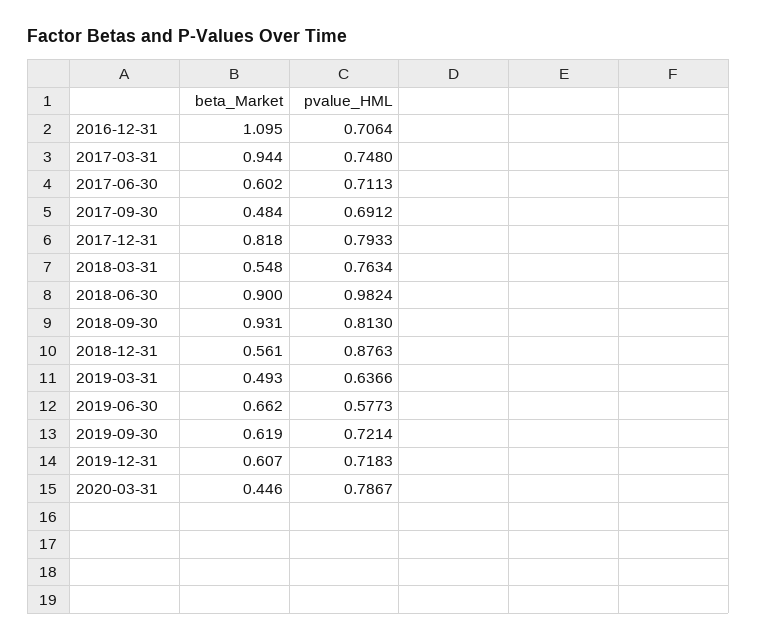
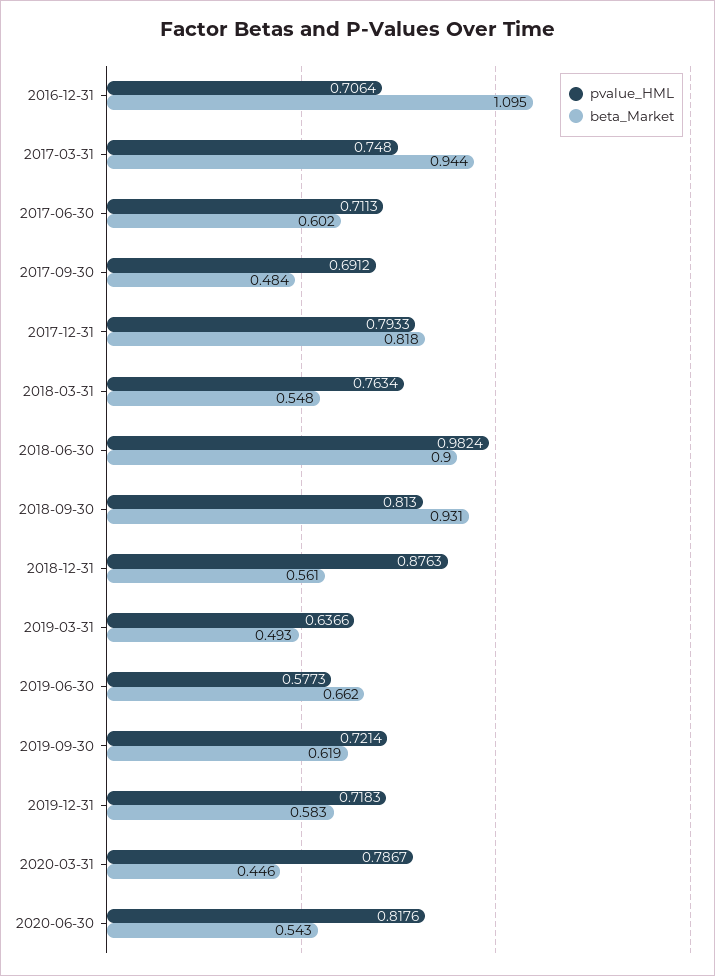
beta_Market, 2019-12-31: 0.607 -> 0.583
pvalue_HML, 2020-06-30: none -> 0.8176
beta_Market, 2020-06-30: none -> 0.543

